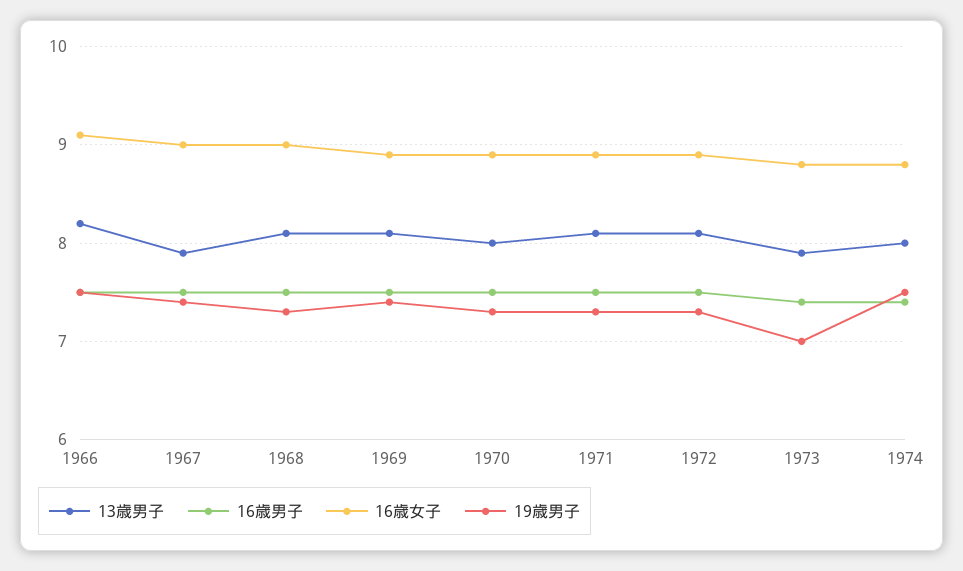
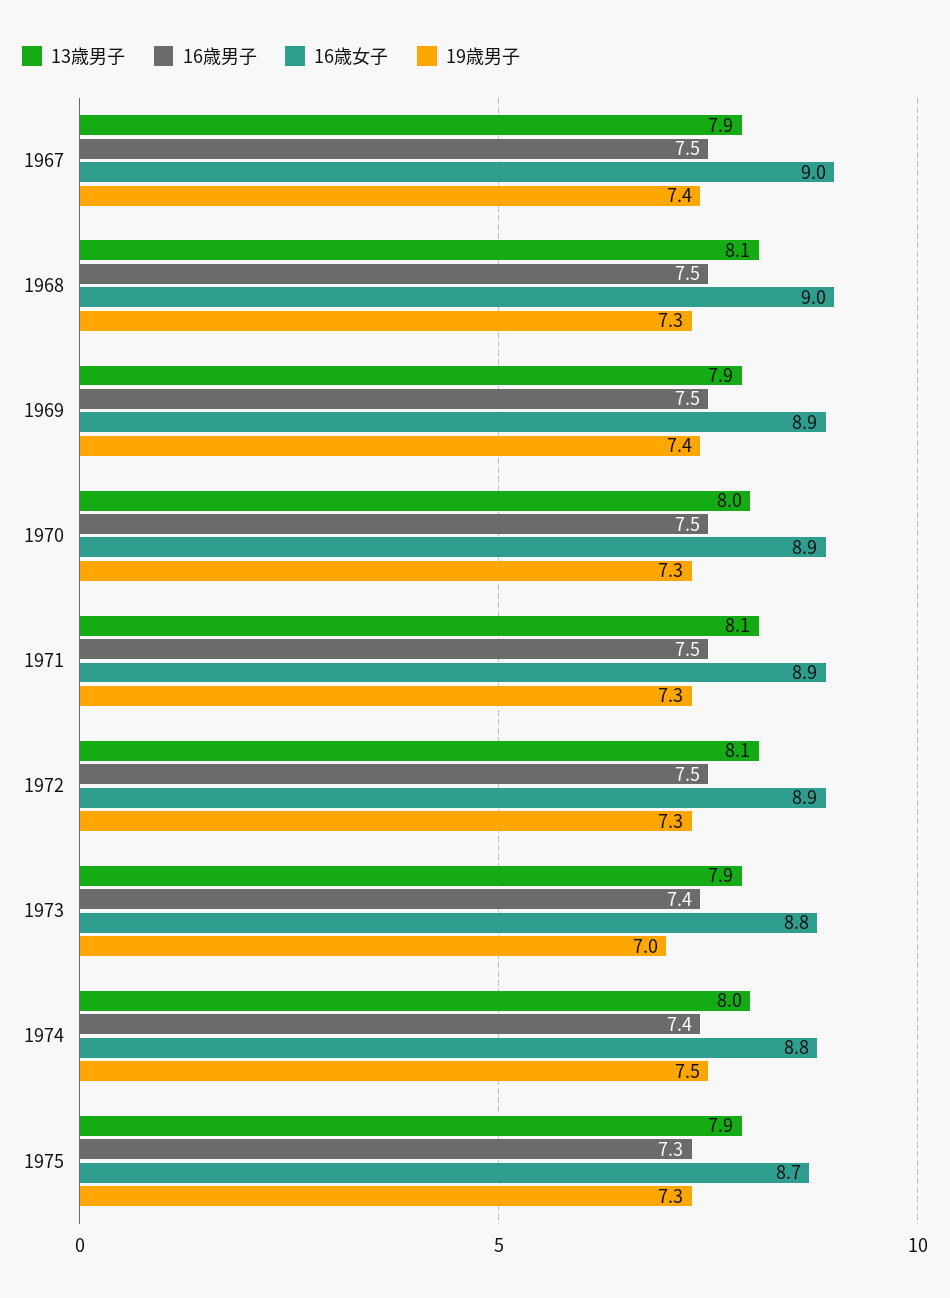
13歳男子, 1966: 8.2 -> none
16歳男子, 1966: 7.5 -> none
16歳女子, 1966: 9.1 -> none
19歳男子, 1966: 7.5 -> none
13歳男子, 1969: 8.1 -> 7.9
13歳男子, 1975: none -> 7.9
16歳男子, 1975: none -> 7.3
16歳女子, 1975: none -> 8.7
19歳男子, 1975: none -> 7.3

